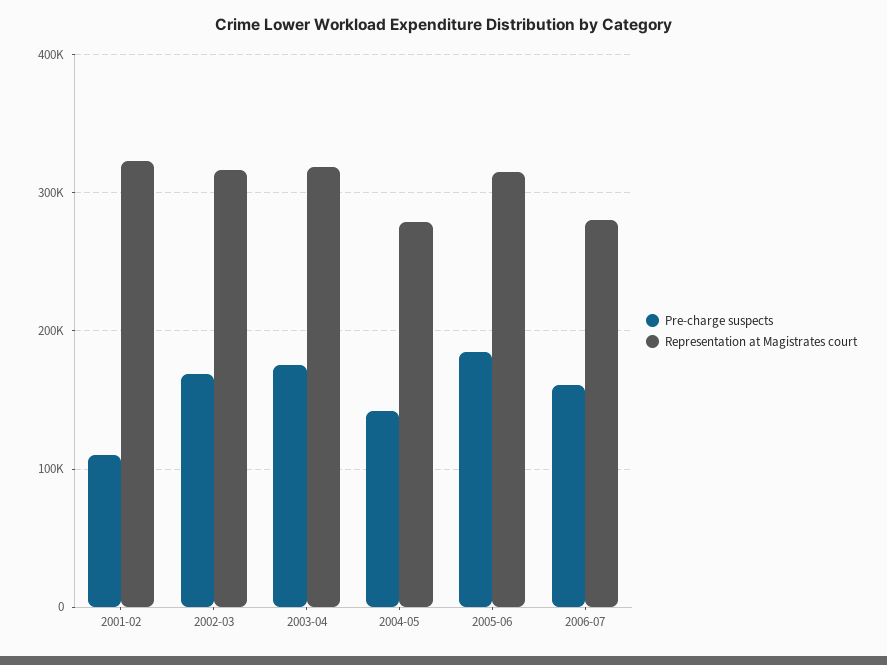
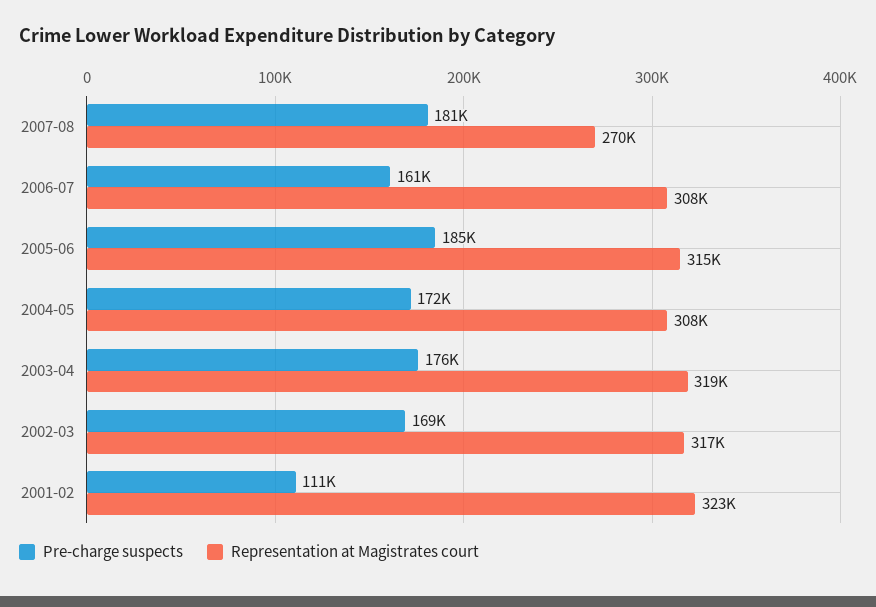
Pre-charge suspects, 2004-05: 140000 -> 172000
Representation at Magistrates court, 2004-05: 280000 -> 308000
Representation at Magistrates court, 2006-07: 280000 -> 308000
Pre-charge suspects, 2007-08: none -> 181000
Representation at Magistrates court, 2007-08: none -> 270000

